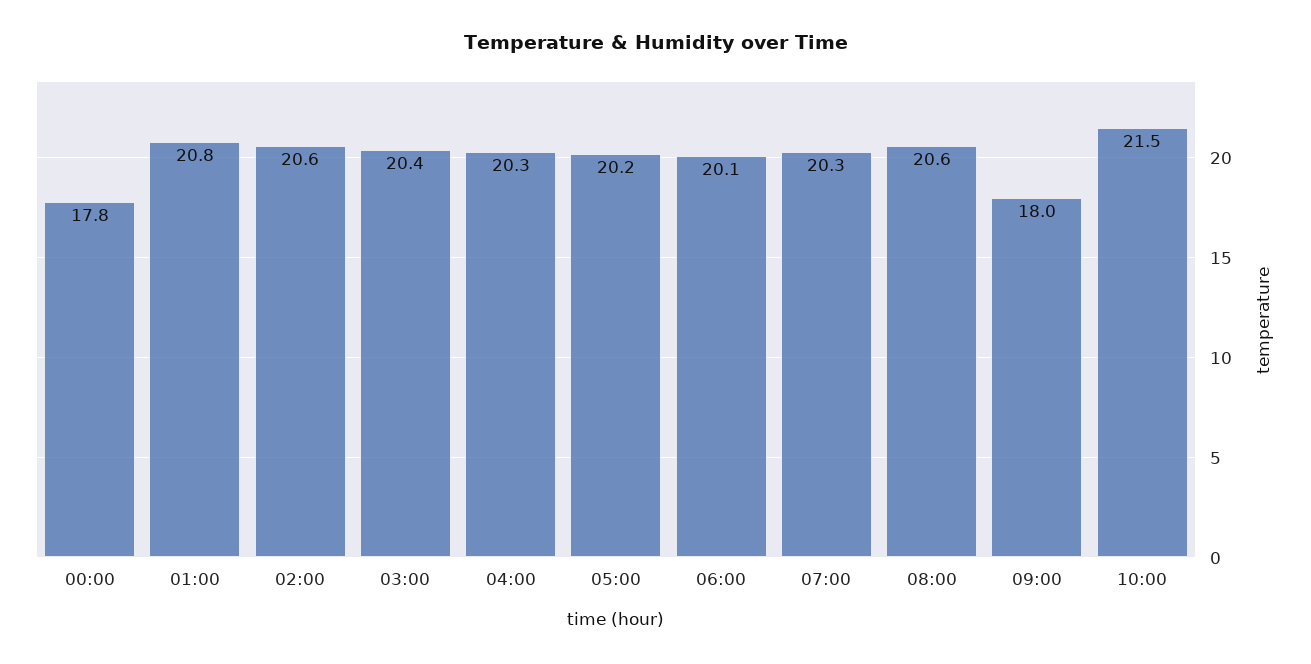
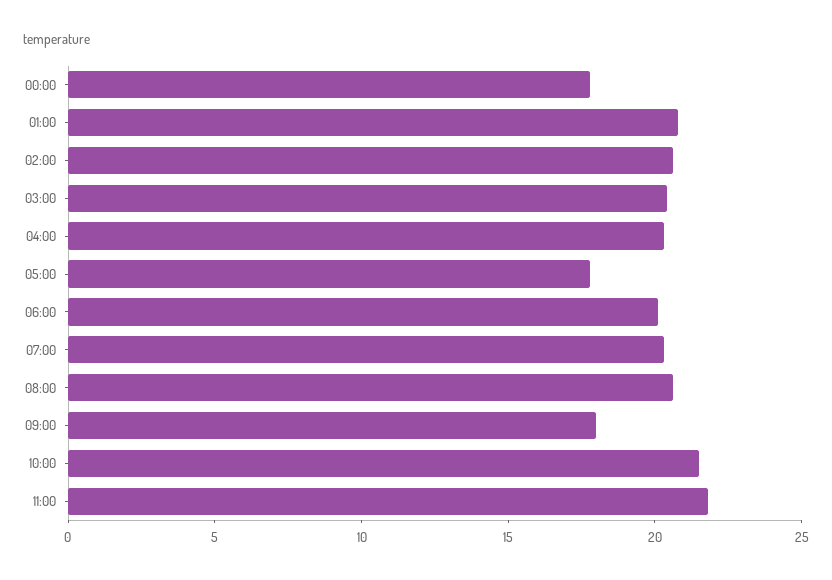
05:00: 20.2 -> 18
11:00: none -> 22

